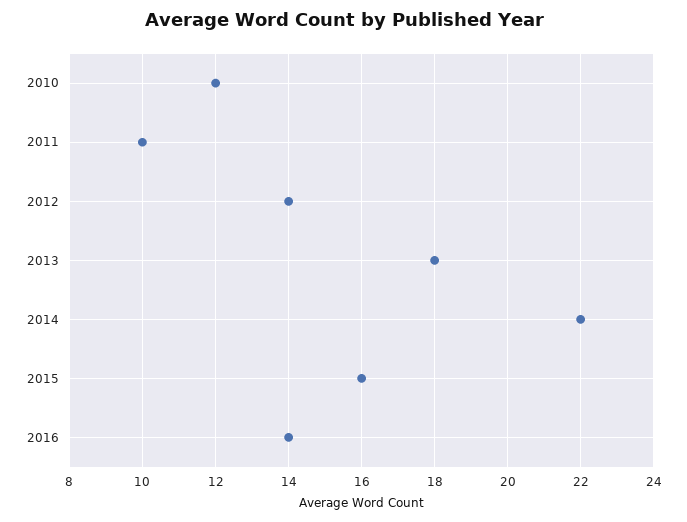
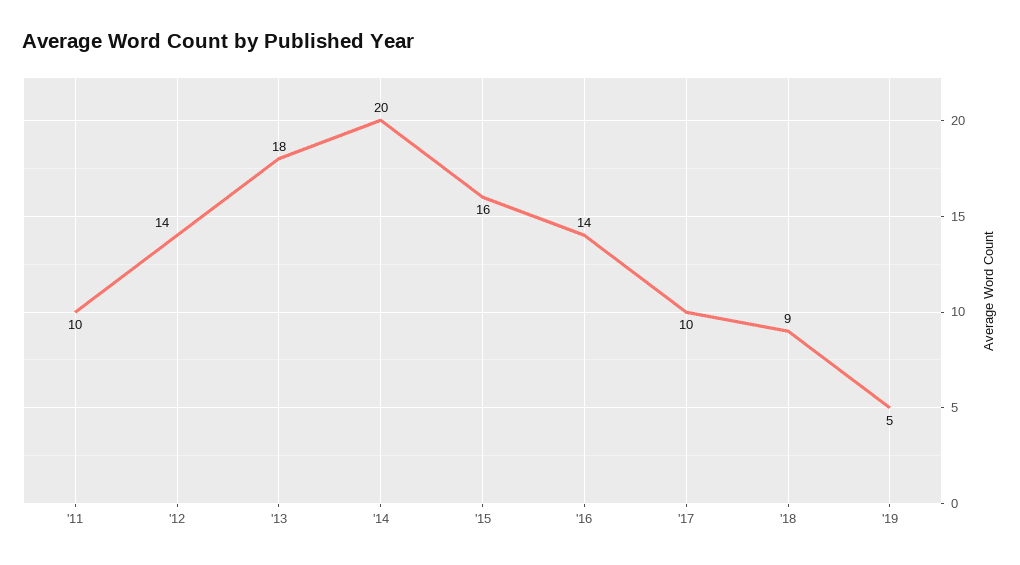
2010: 12 -> none
2014: 22 -> 20
'17: none -> 10
'18: none -> 9
'19: none -> 5

